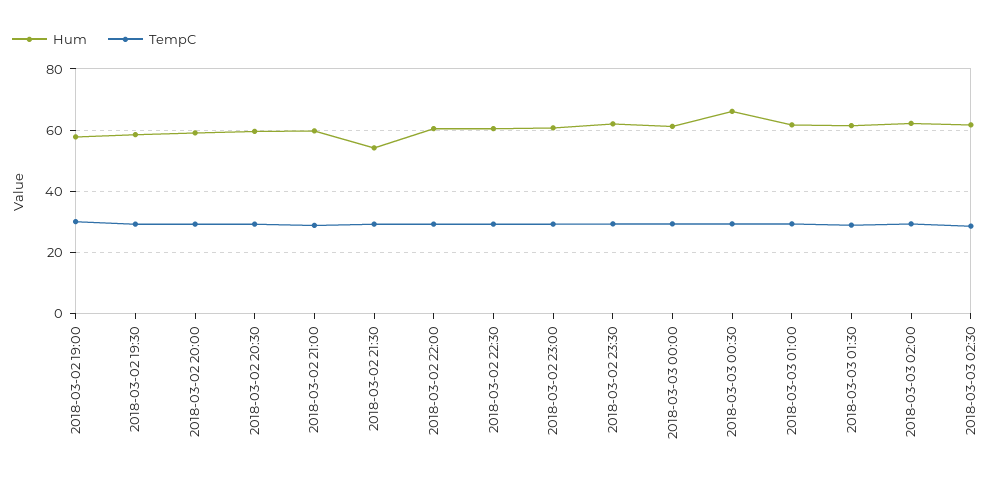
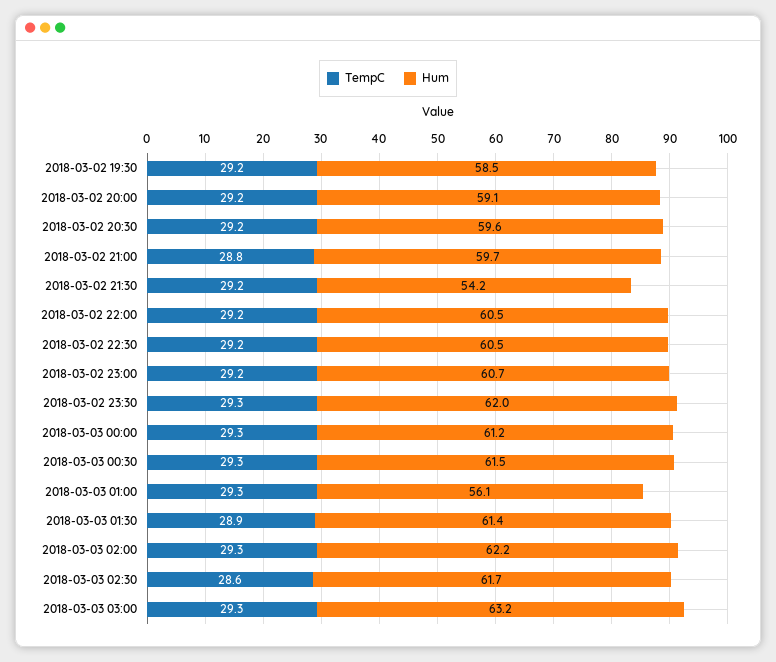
Hum, 2018-03-02 19:00: 58 -> none
TempC, 2018-03-02 19:00: 30 -> none
Hum, 2018-03-03 00:30: 66 -> 61.5
Hum, 2018-03-03 01:00: 62 -> 56.1
TempC, 2018-03-03 03:00: none -> 29.3
Hum, 2018-03-03 03:00: none -> 63.2

